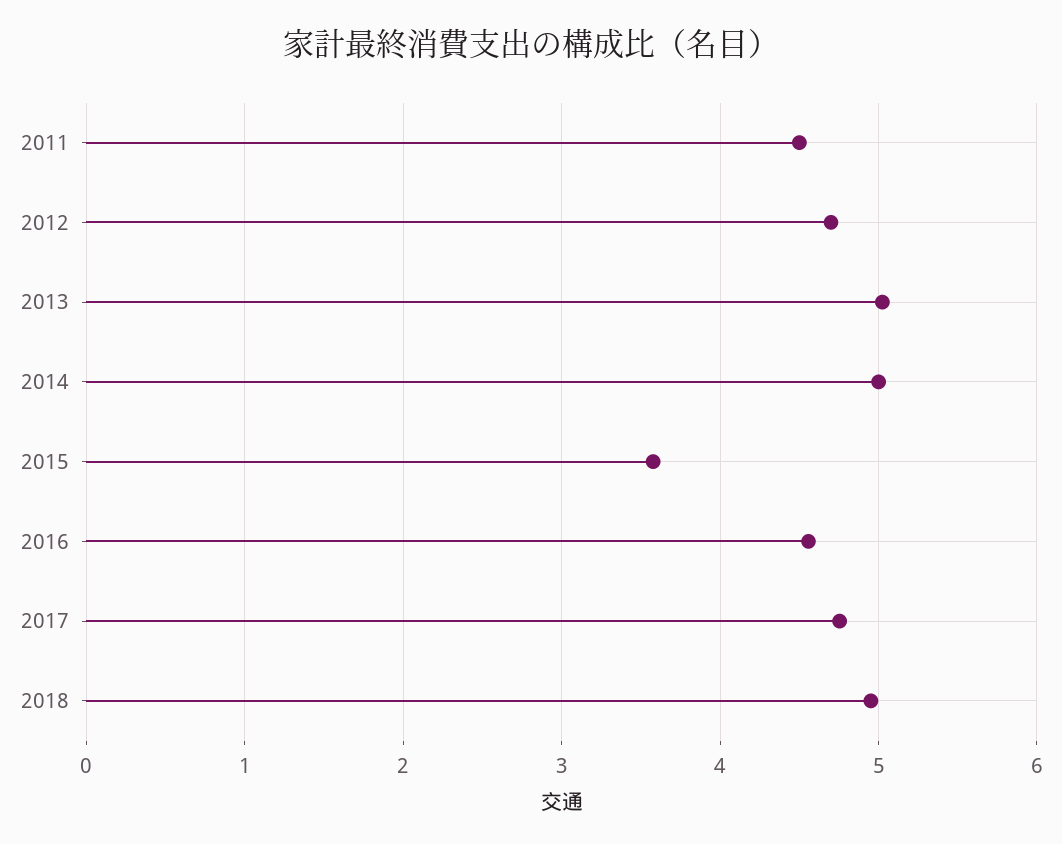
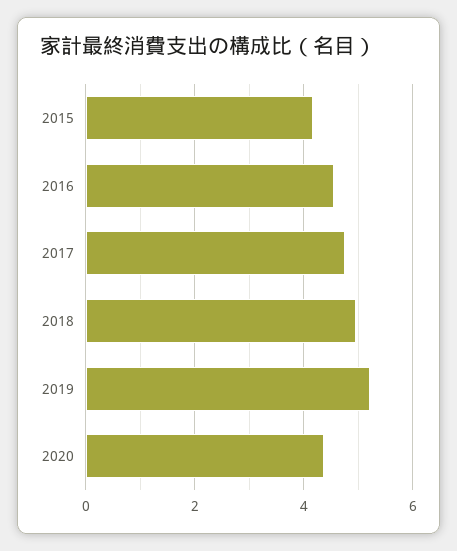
2011: 4.5 -> none
2012: 4.7 -> none
2013: 5 -> none
2014: 5 -> none
2015: 3.6 -> 4.2
2019: none -> 5.2
2020: none -> 4.4

